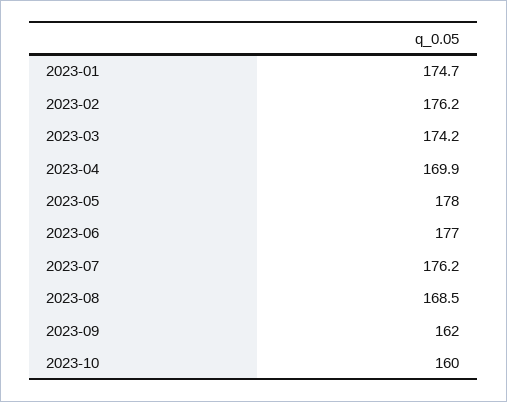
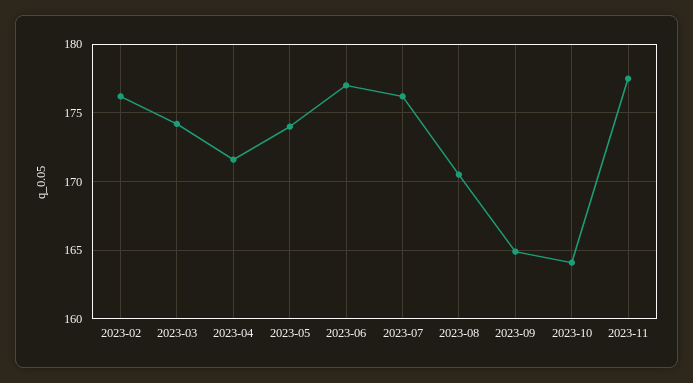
2023-01: 174.7 -> none
2023-04: 169.9 -> 171.5
2023-05: 178 -> 174
2023-08: 168.5 -> 170.5
2023-09: 162 -> 165
2023-10: 160 -> 164
2023-11: none -> 177.5

